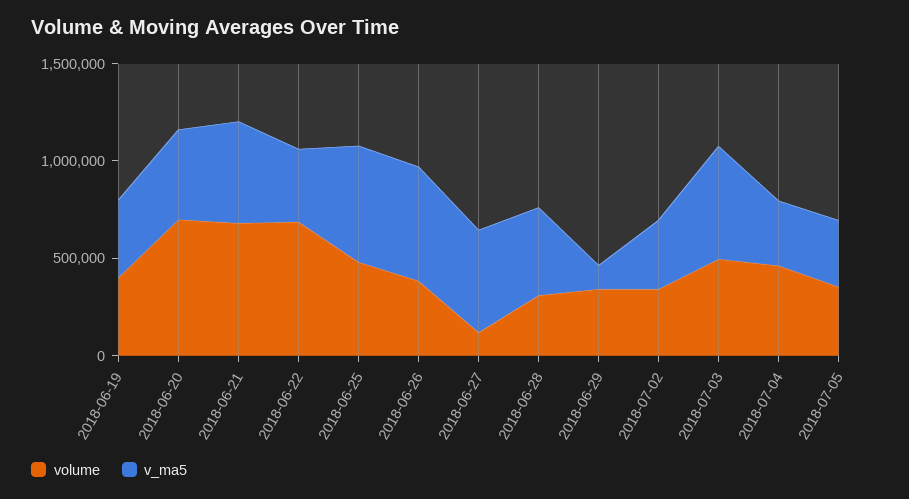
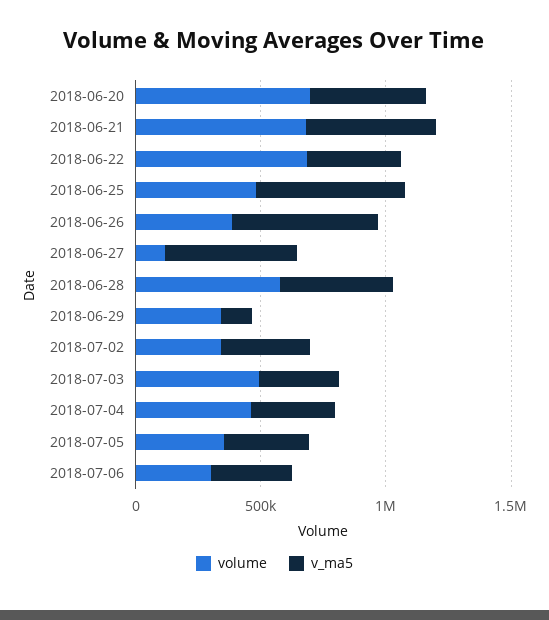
volume, 2018-06-19: 400000 -> none
v_ma5, 2018-06-19: 400000 -> none
volume, 2018-06-28: 300000 -> 600000
v_ma5, 2018-07-03: 600000 -> 300000
volume, 2018-07-06: none -> 300000
v_ma5, 2018-07-06: none -> 300000

